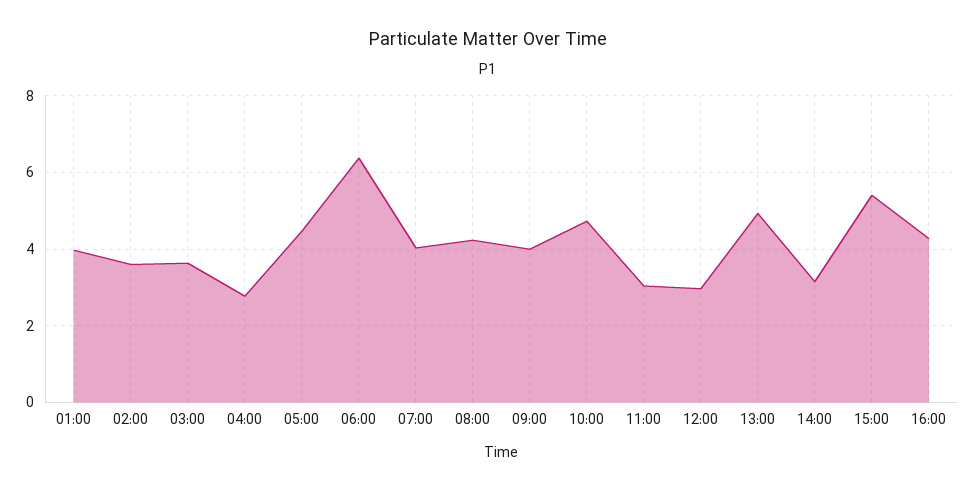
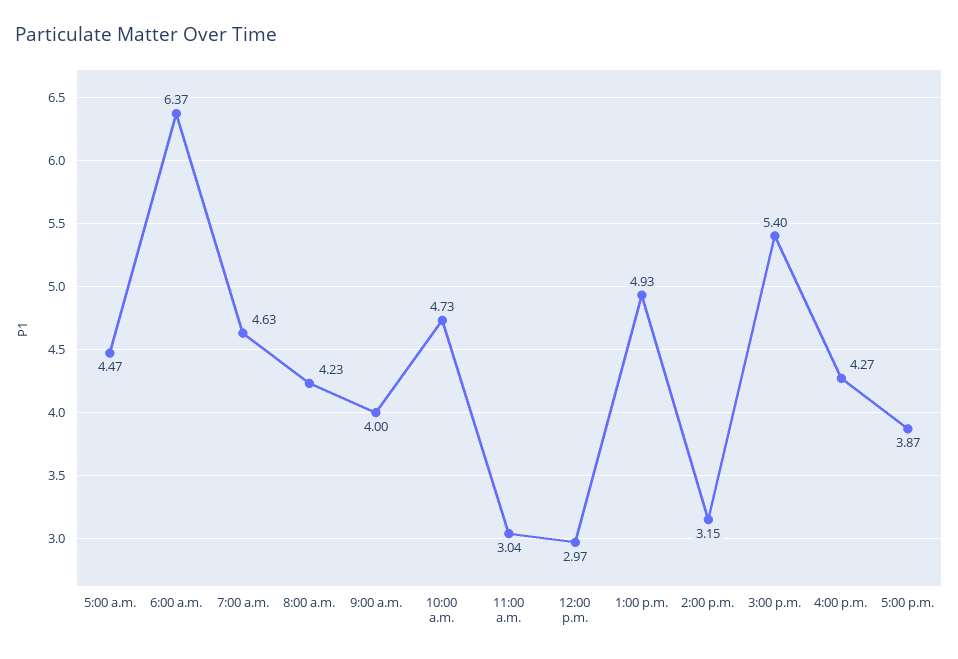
01:00: 4 -> none
02:00: 3.6 -> none
03:00: 3.6 -> none
04:00: 2.8 -> none
07:00: 4 -> 4.63
5:00 p.m.: none -> 3.87

